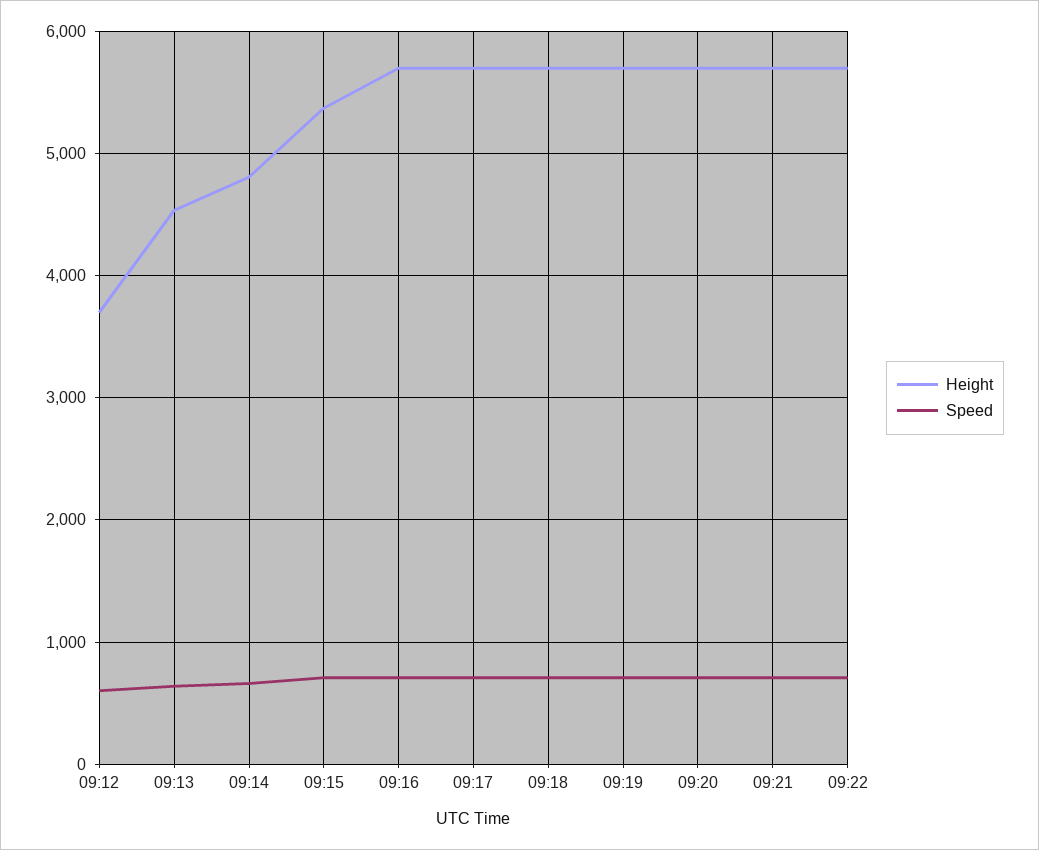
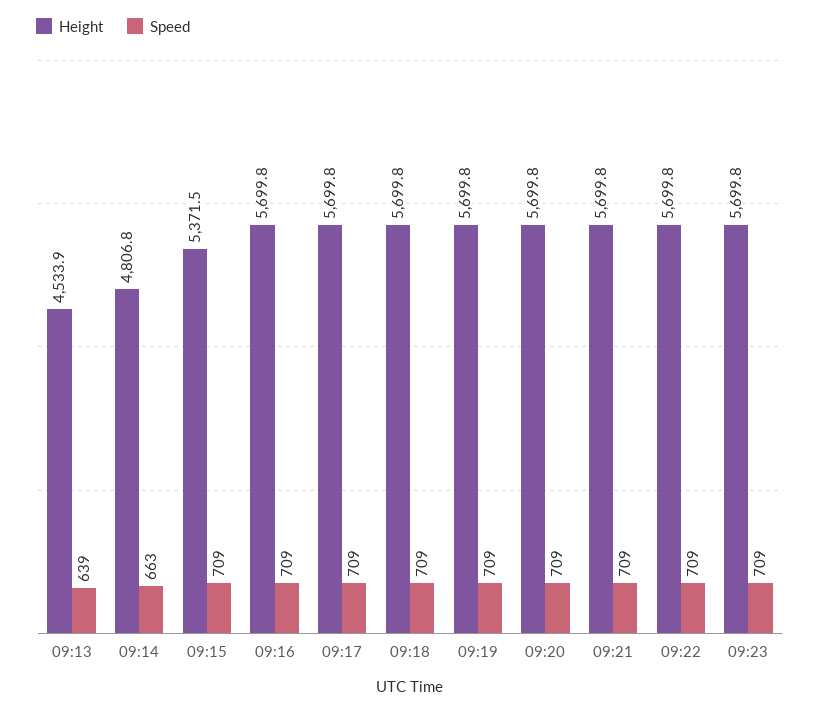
Height, 09:12: 3700 -> none
Speed, 09:12: 600 -> none
Height, 09:23: none -> 5699.8
Speed, 09:23: none -> 709

